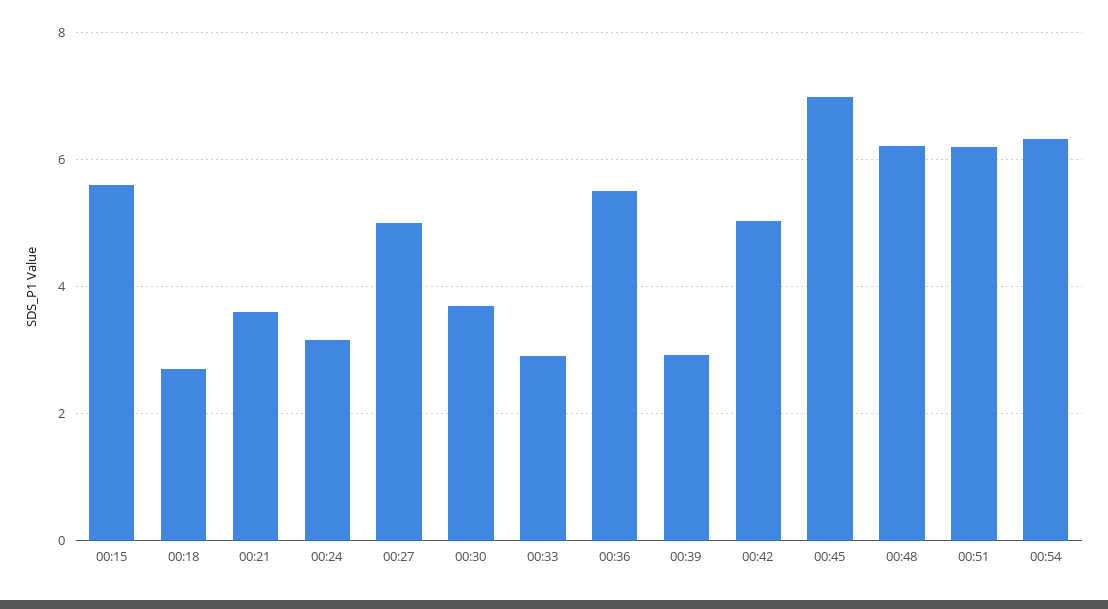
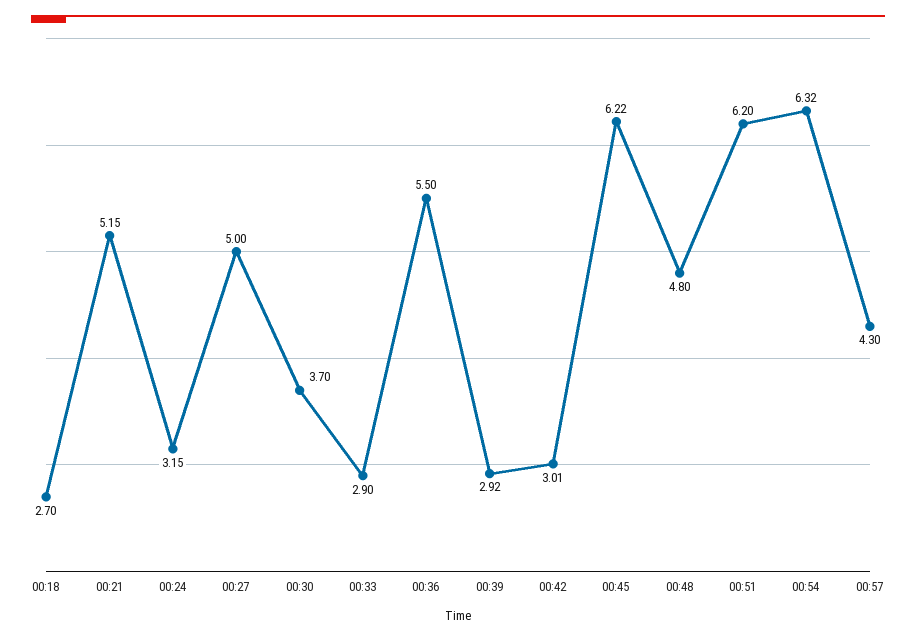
00:15: 5.6 -> none
00:21: 3.6 -> 5.15
00:42: 5 -> 3.01
00:45: 7 -> 6.22
00:48: 6.2 -> 4.8
00:57: none -> 4.3

